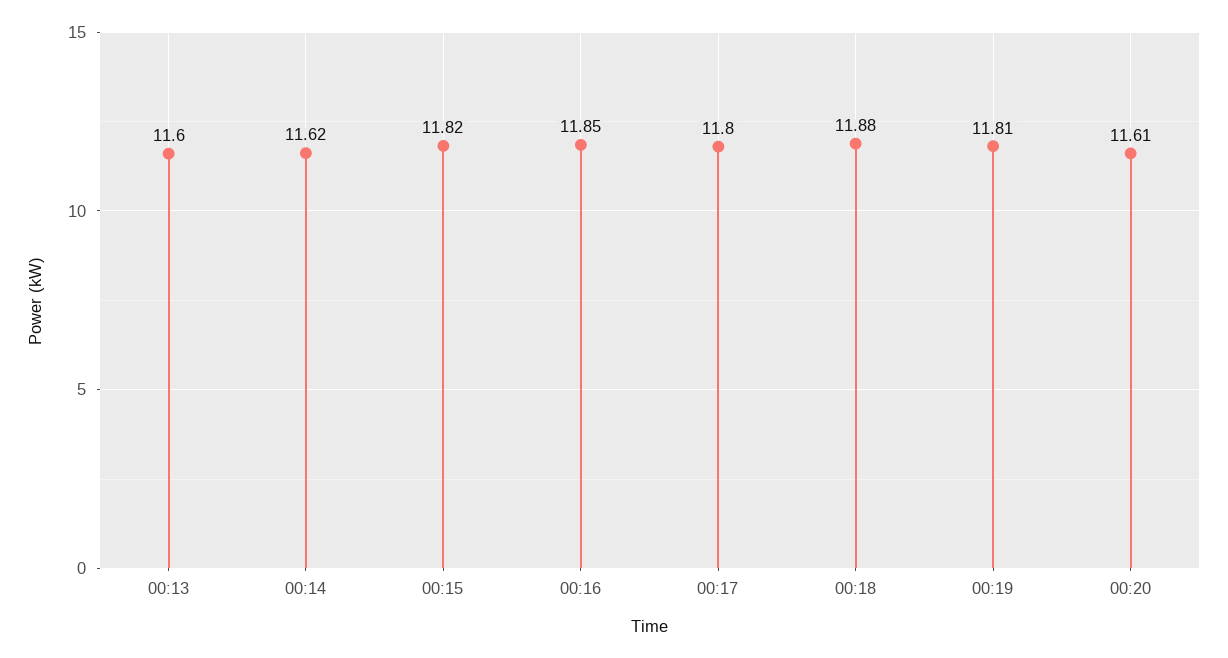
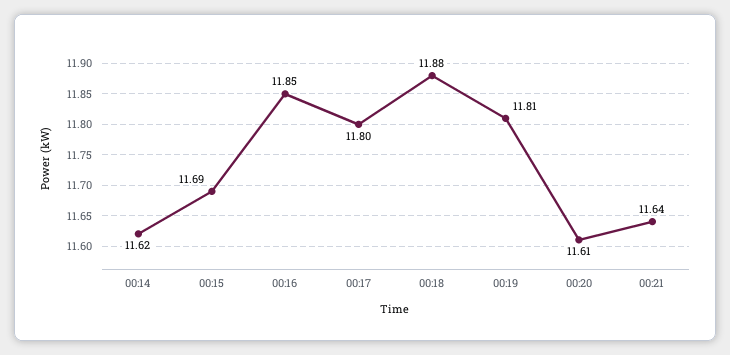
00:13: 11.6 -> none
00:15: 11.82 -> 11.69
00:21: none -> 11.64

